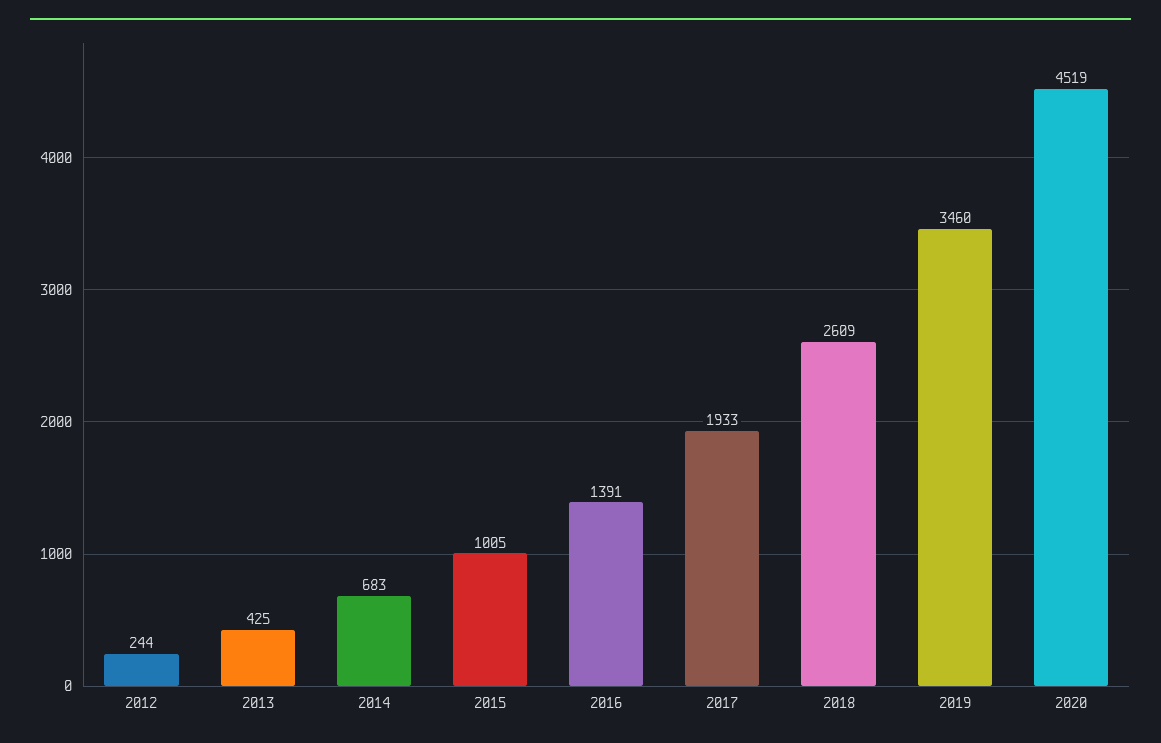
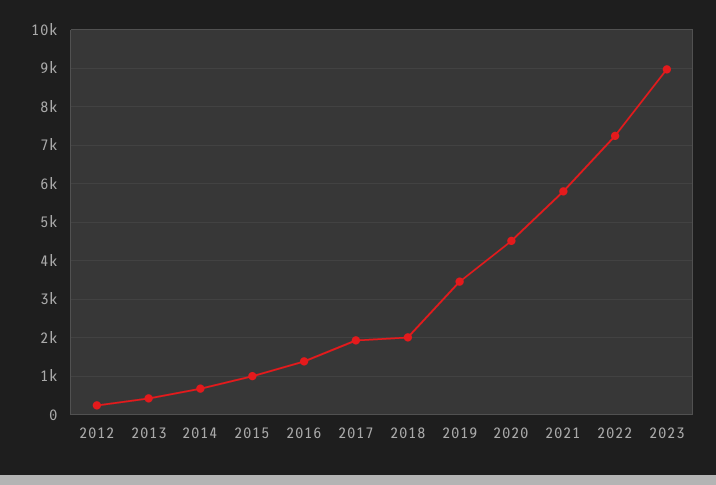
2018: 2609 -> 2000
2021: none -> 5800
2022: none -> 7200
2023: none -> 9000

